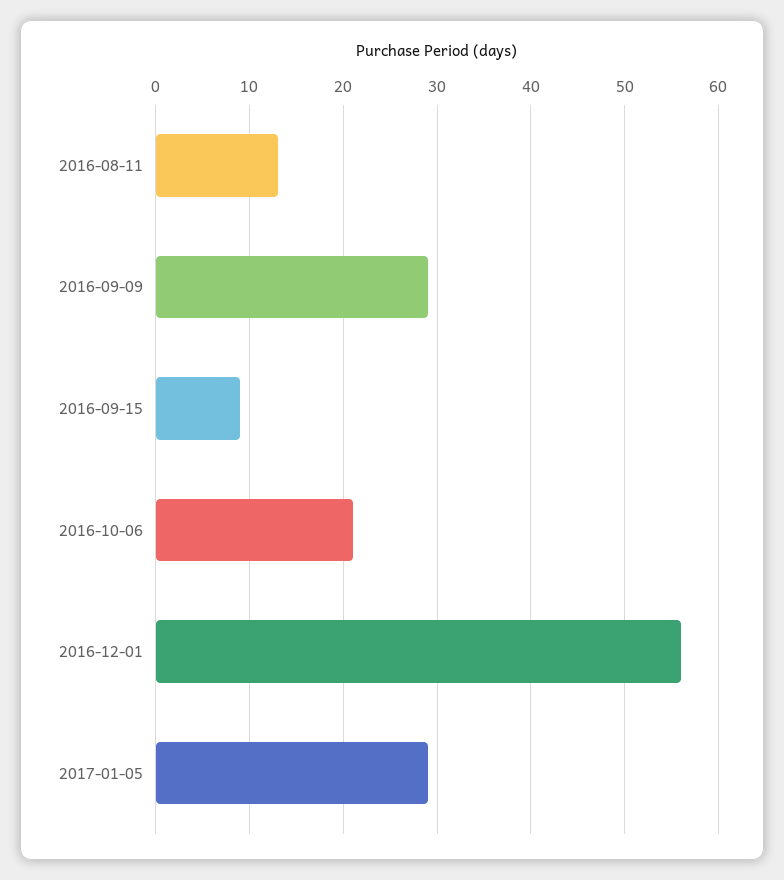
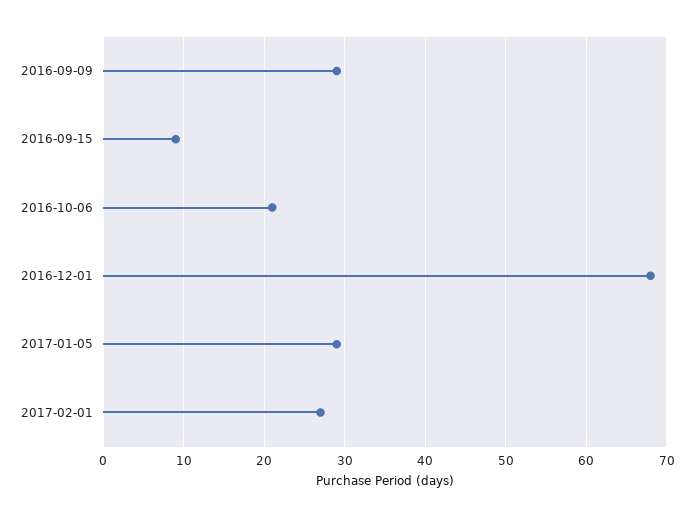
2016-08-11: 13 -> none
2016-12-01: 56 -> 68
2017-02-01: none -> 27

